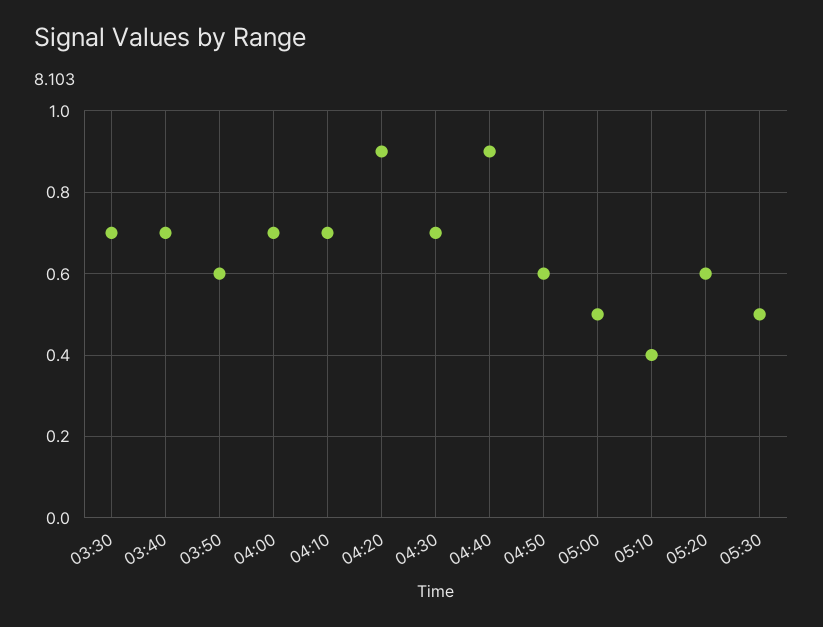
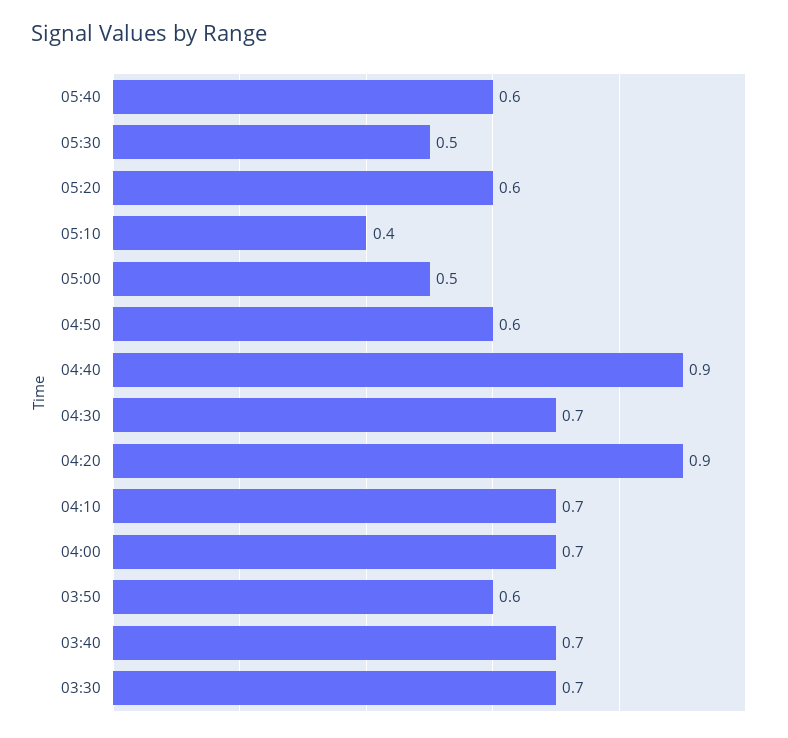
05:40: none -> 0.6

